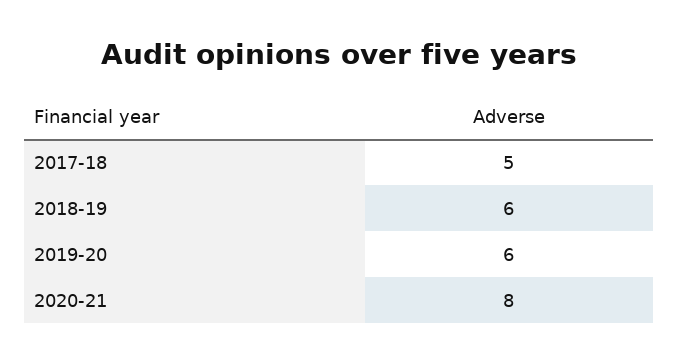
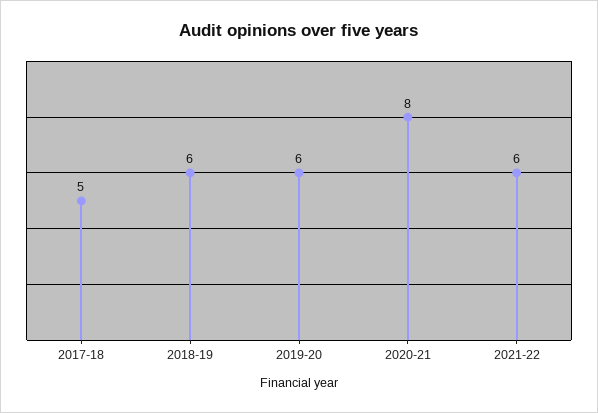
2021-22: none -> 6

